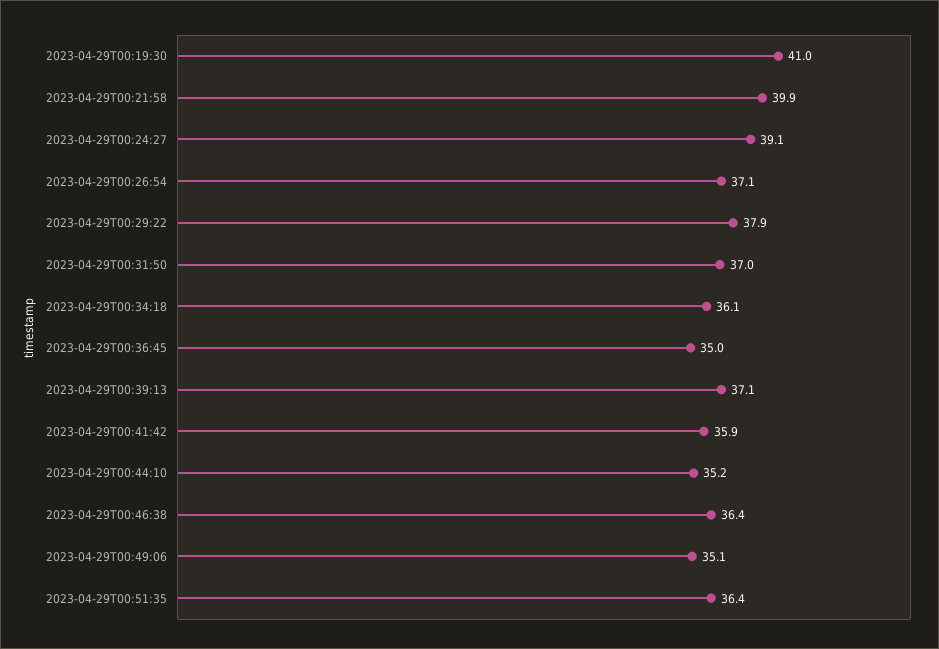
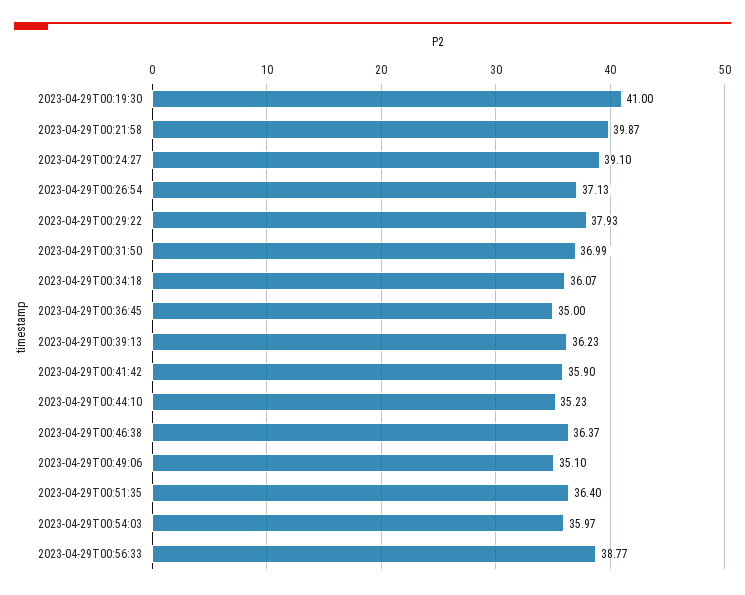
2023-04-29T00:39:13: 37.1 -> 36.23
2023-04-29T00:54:03: none -> 35.97
2023-04-29T00:56:33: none -> 38.77

